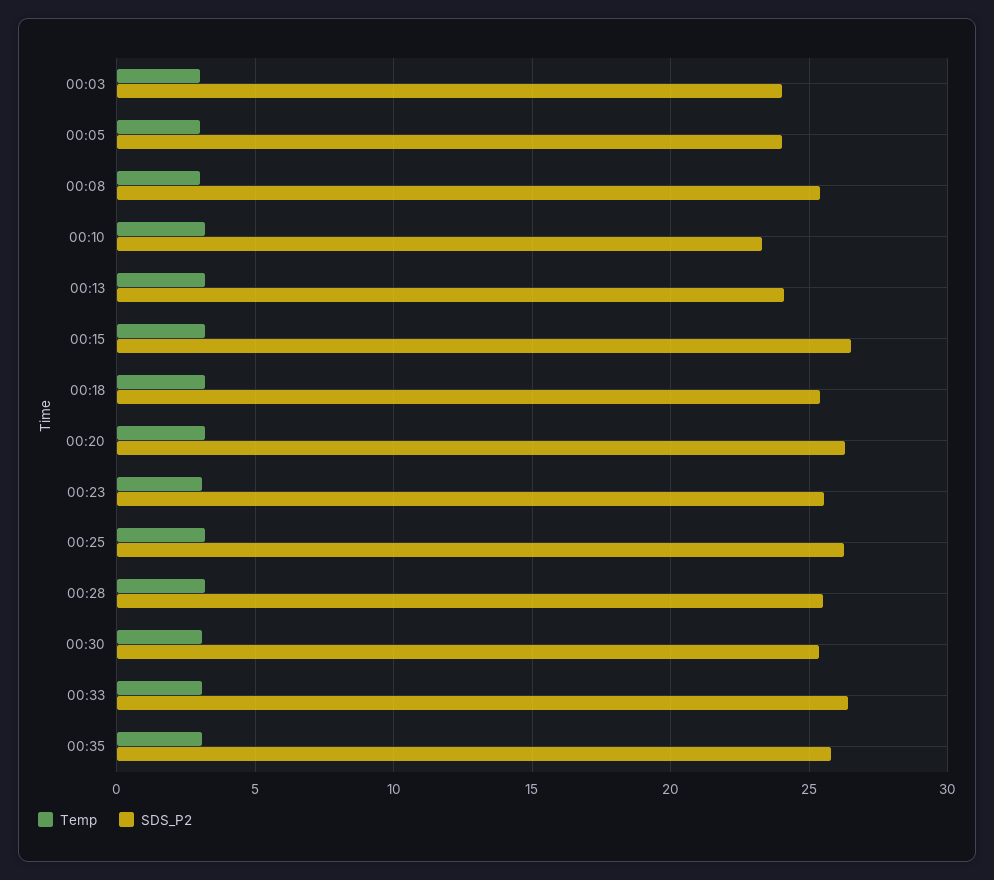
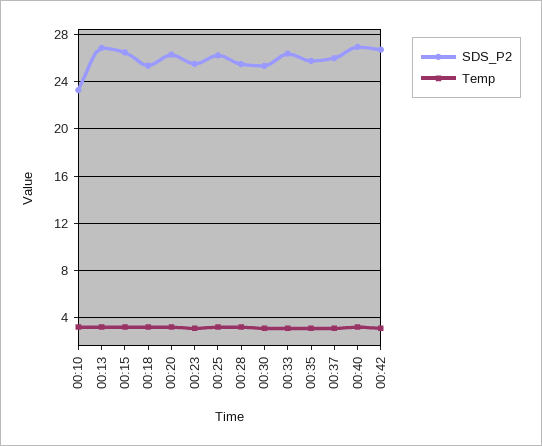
Temp, 00:03: 3 -> none
SDS_P2, 00:03: 24 -> none
Temp, 00:05: 3 -> none
SDS_P2, 00:05: 24 -> none
Temp, 00:08: 3 -> none
SDS_P2, 00:08: 25.5 -> none
SDS_P2, 00:13: 24 -> 27
SDS_P2, 00:37: none -> 26
Temp, 00:37: none -> 3
SDS_P2, 00:40: none -> 27
Temp, 00:40: none -> 3
SDS_P2, 00:42: none -> 27
Temp, 00:42: none -> 3

